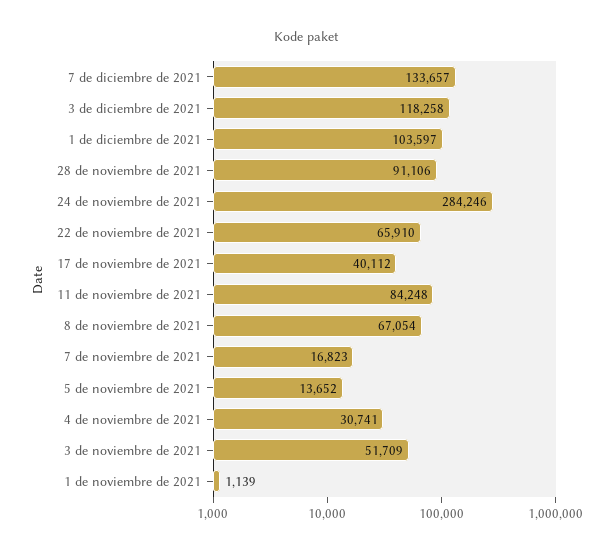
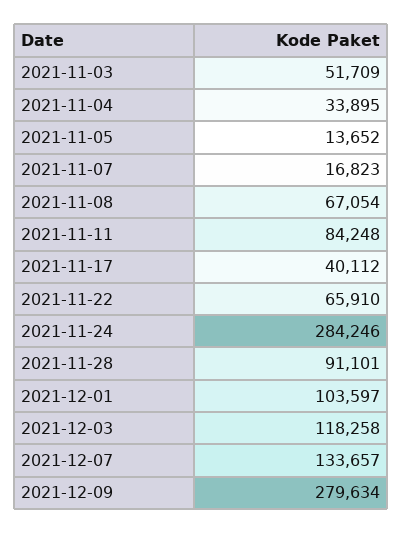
28 de noviembre de 2021: 91106 -> 91101
4 de noviembre de 2021: 30741 -> 33895
1 de noviembre de 2021: 1139 -> none
2021-12-09: none -> 279634

